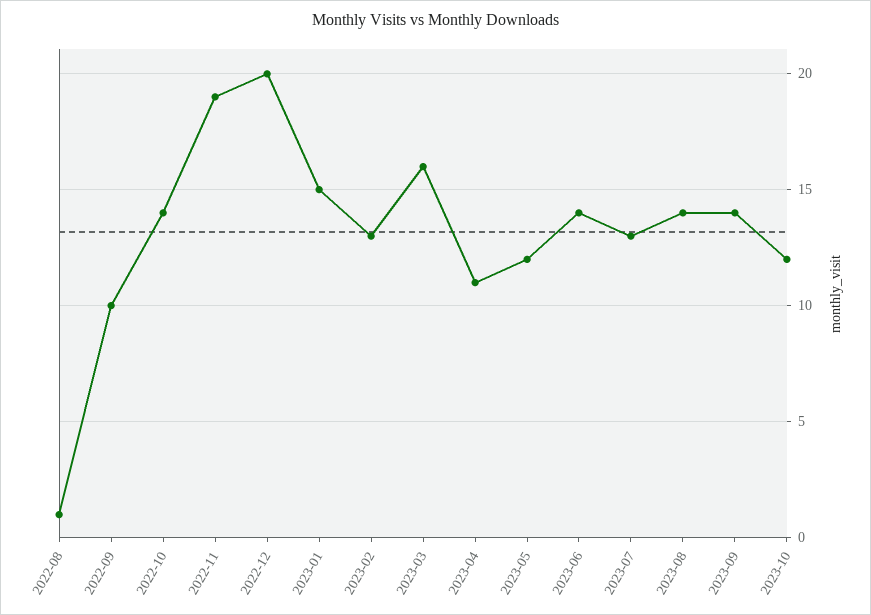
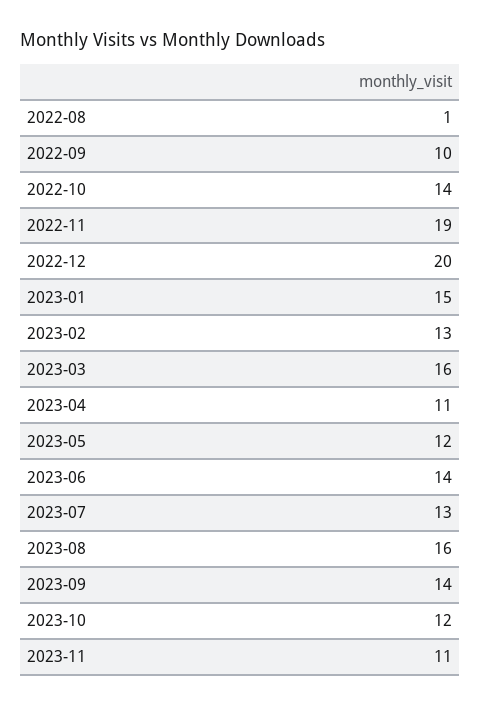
2023-08: 14 -> 16
2023-11: none -> 11

